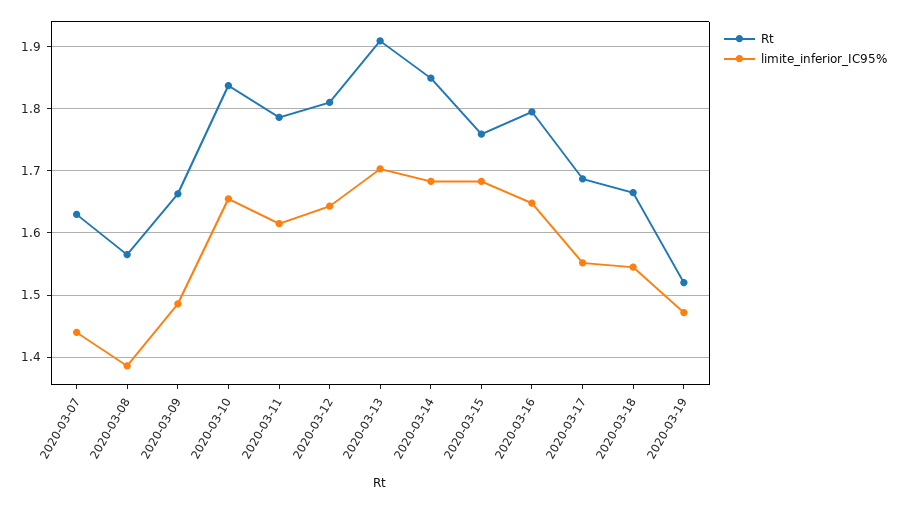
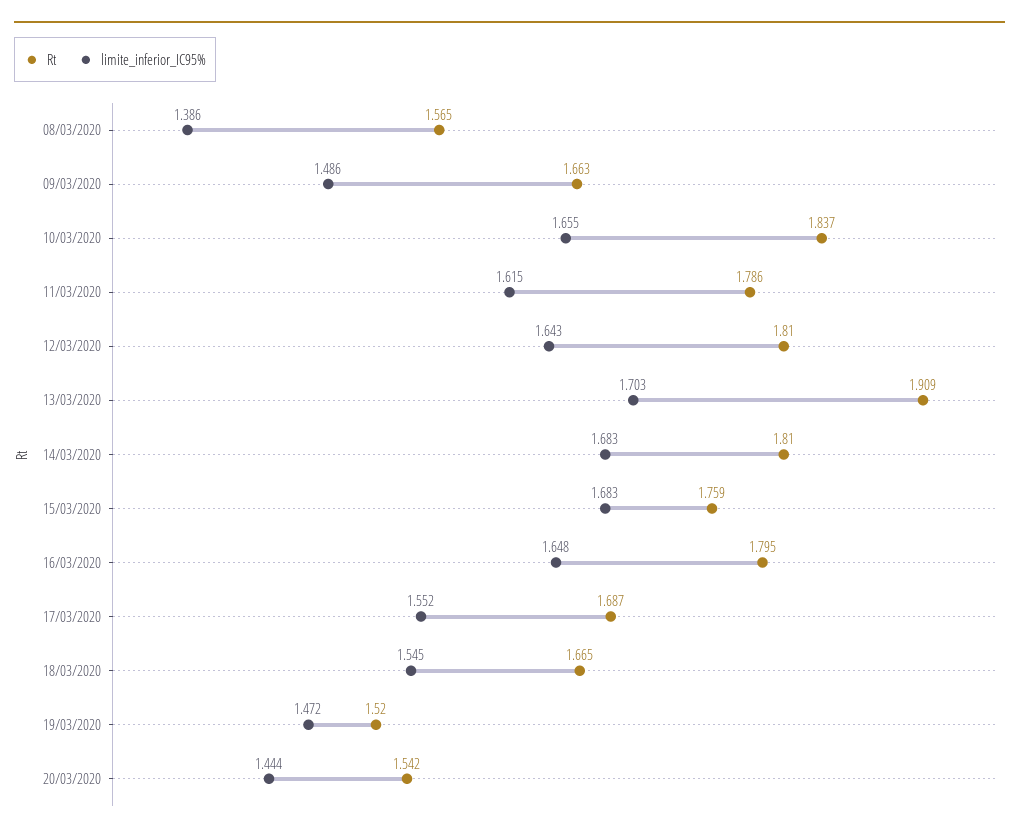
Rt, 2020-03-07: 1.63 -> none
limite_inferior_IC95%, 2020-03-07: 1.44 -> none
Rt, 2020-03-14: 1.85 -> 1.81
Rt, 20/03/2020: none -> 1.542
limite_inferior_IC95%, 20/03/2020: none -> 1.444

